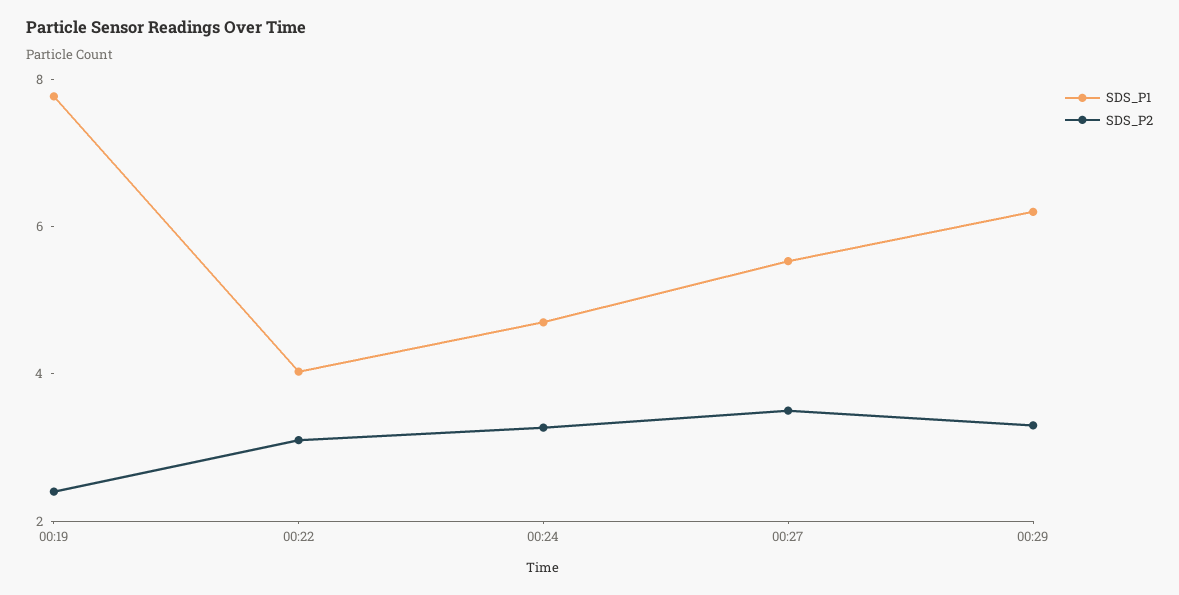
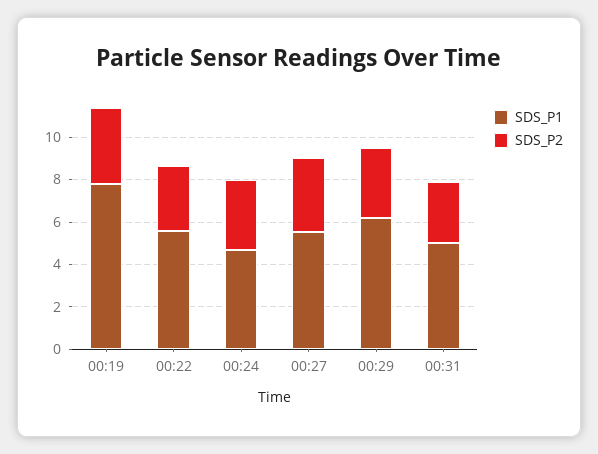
SDS_P2, 00:19: 2.5 -> 3.5
SDS_P1, 00:22: 4 -> 5.5
SDS_P1, 00:31: none -> 5
SDS_P2, 00:31: none -> 3

